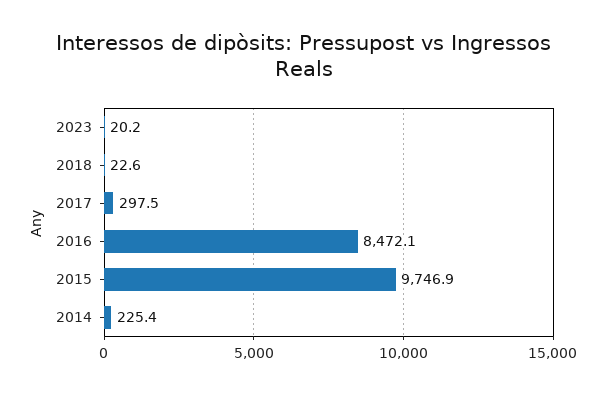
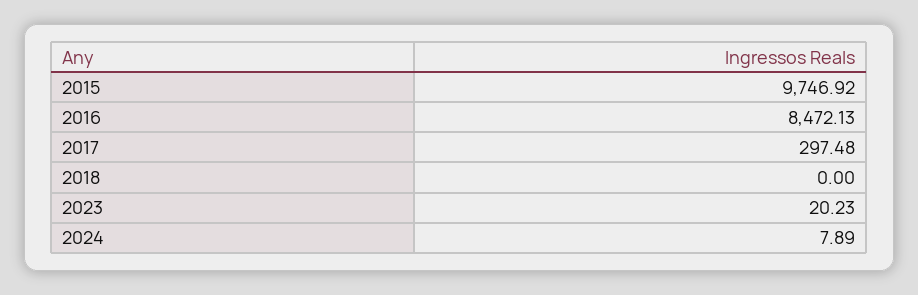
2018: 22.6 -> 0
2014: 225.4 -> none
2024: none -> 7.89

